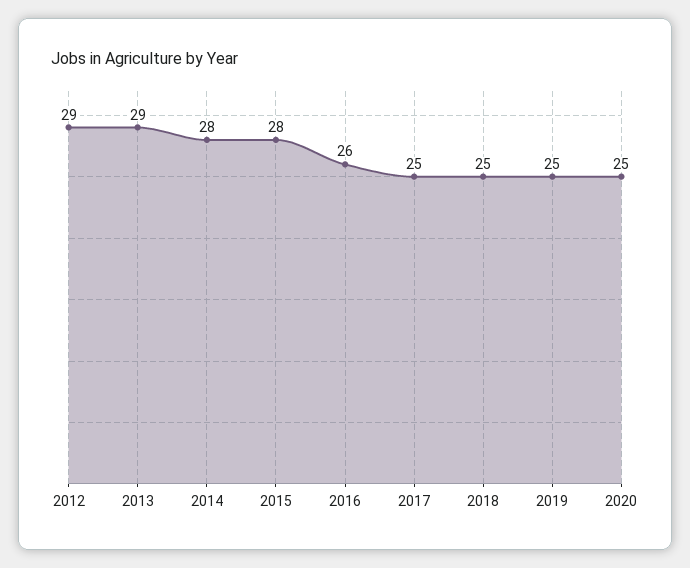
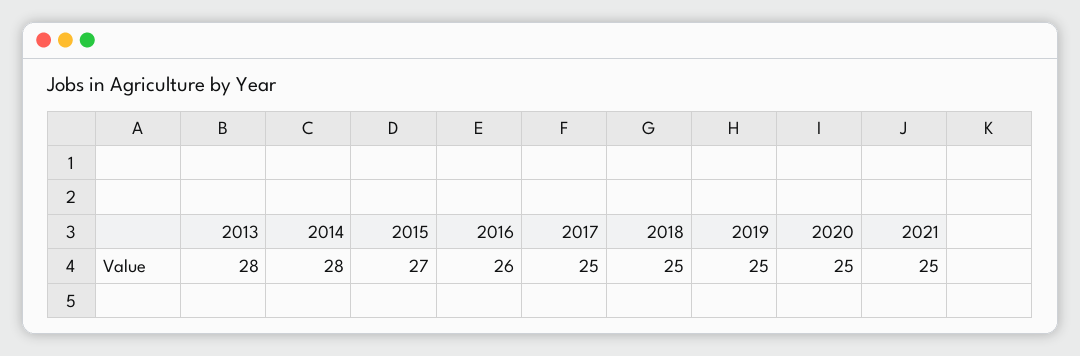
2012: 29 -> none
2013: 29 -> 28
2015: 28 -> 27
2021: none -> 25

